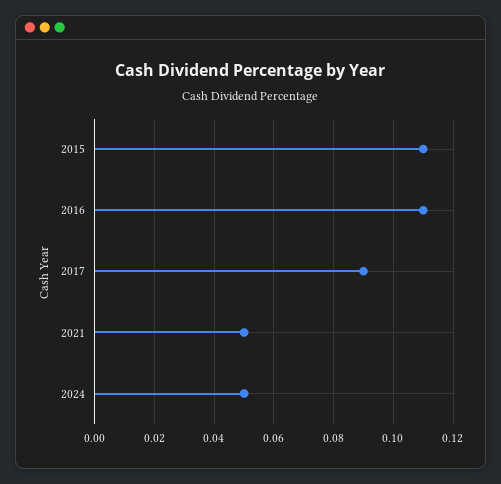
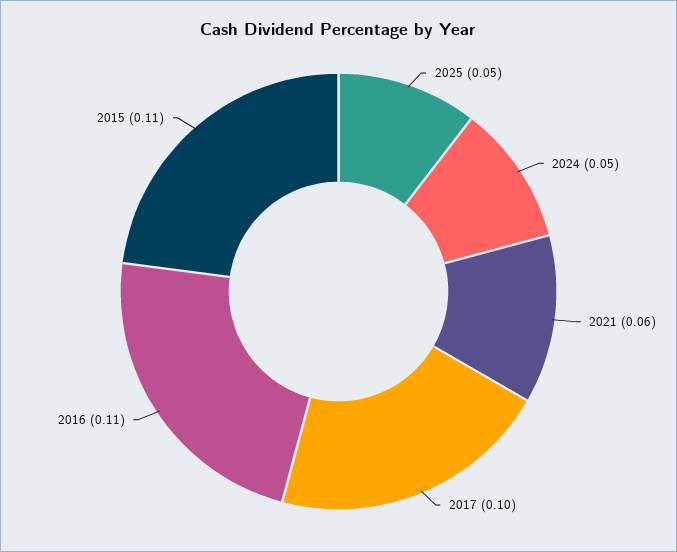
2017: 0.09 -> 0.1
2021: 0.05 -> 0.06
2025: none -> 0.05

